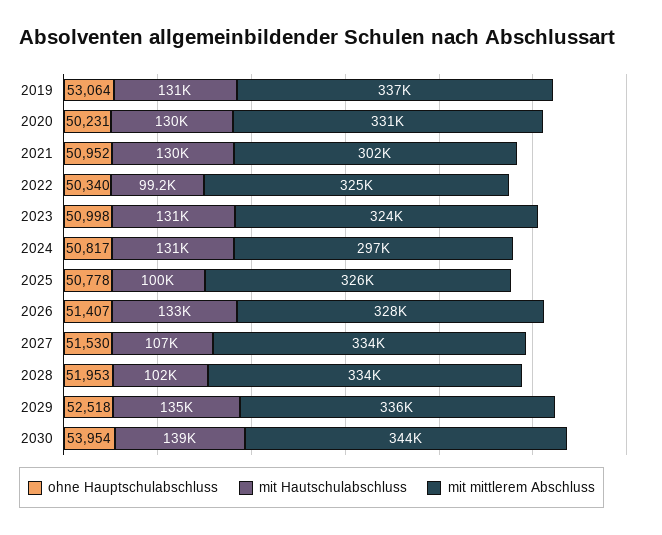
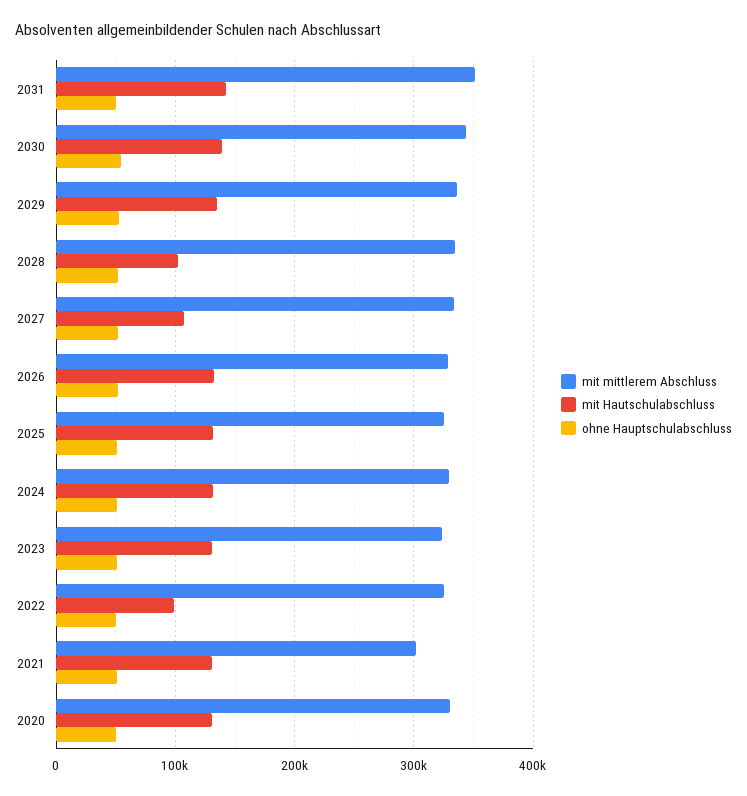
ohne Hauptschulabschluss, 2019: 53064 -> none
mit Hautschulabschluss, 2019: 131000 -> none
mit mittlerem Abschluss, 2019: 337000 -> none
mit mittlerem Abschluss, 2024: 297000 -> 330000
mit Hautschulabschluss, 2025: 100000 -> 130000
mit mittlerem Abschluss, 2031: none -> 350000
mit Hautschulabschluss, 2031: none -> 140000
ohne Hauptschulabschluss, 2031: none -> 50000

